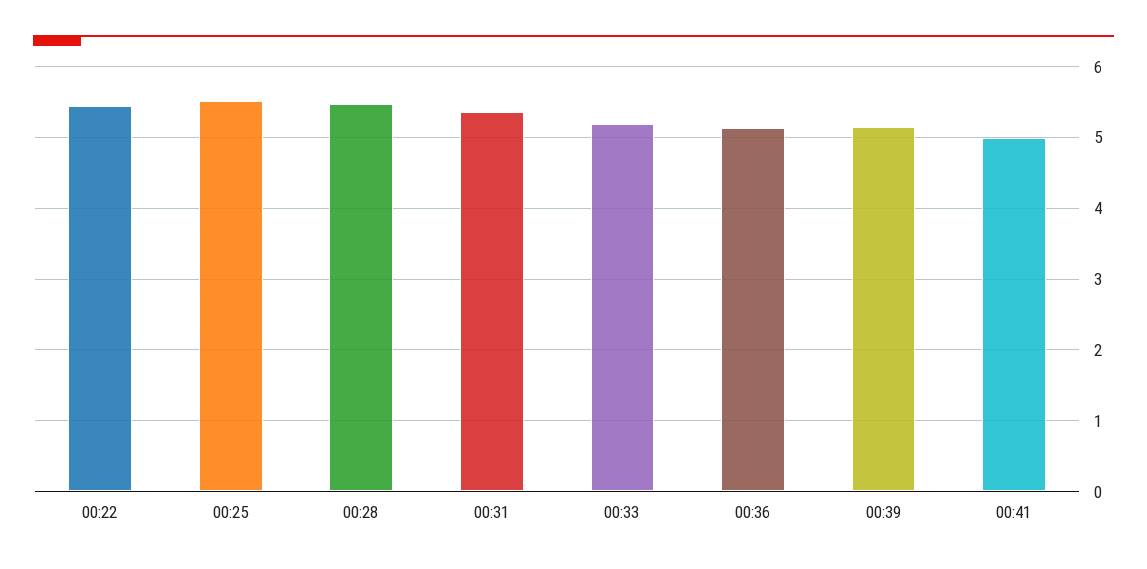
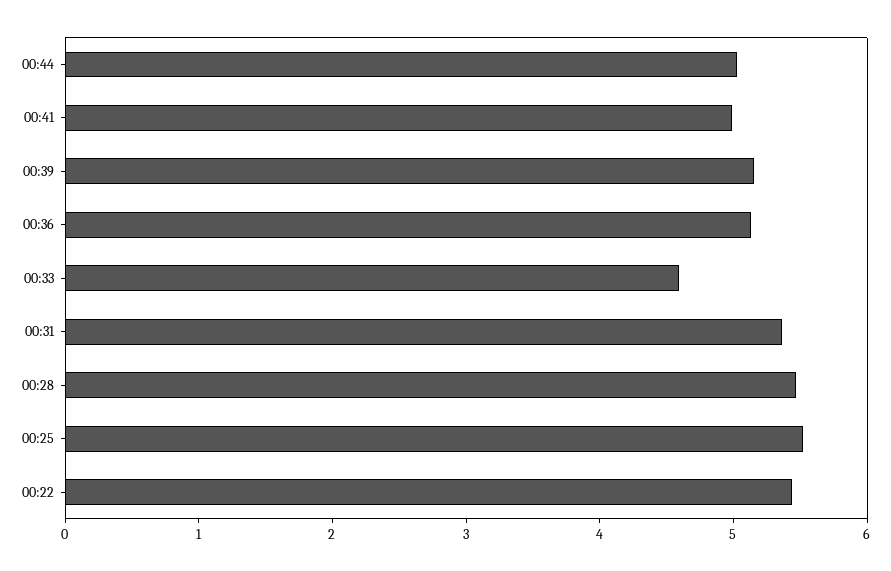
00:33: 5.2 -> 4.6
00:44: none -> 5

